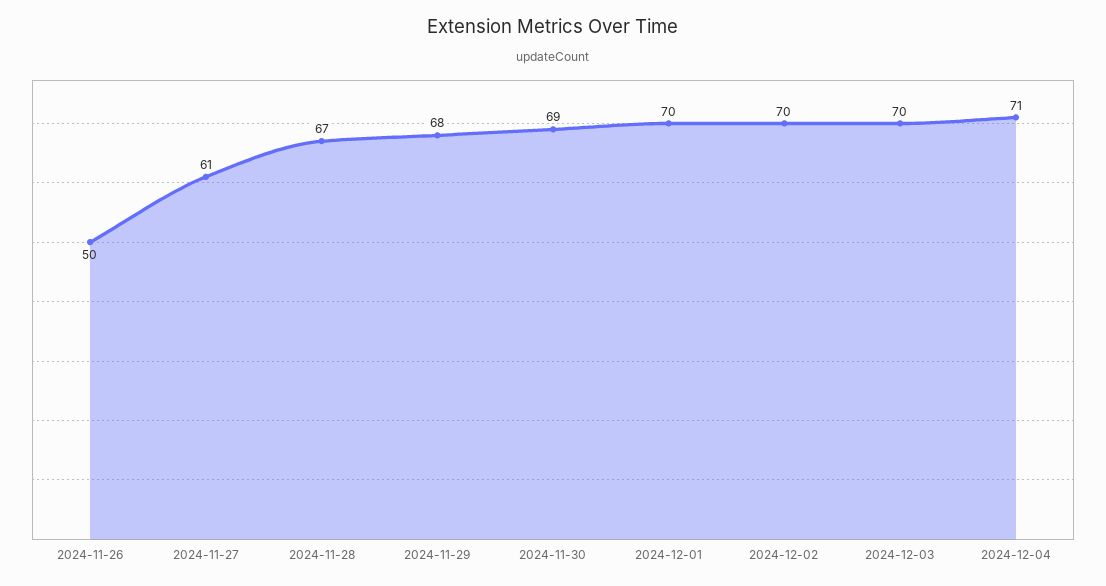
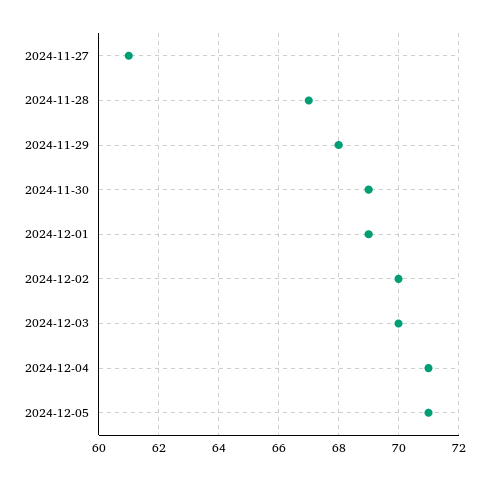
2024-11-26: 50 -> none
2024-12-01: 70 -> 69
2024-12-05: none -> 71

